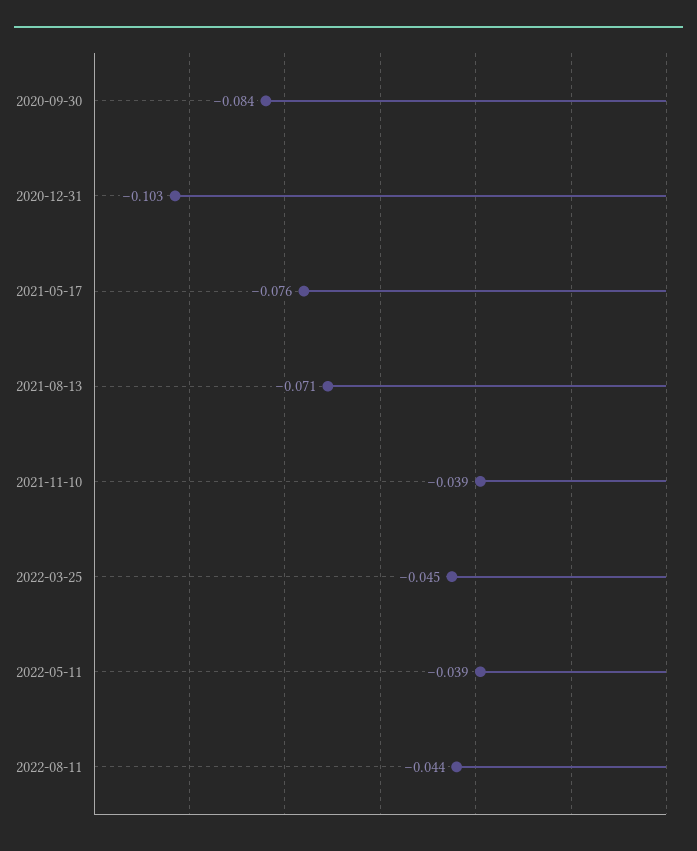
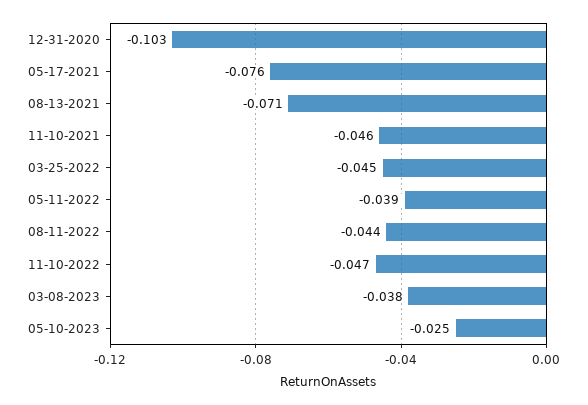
2020-09-30: -0.084 -> none
2021-11-10: -0.039 -> -0.046
11-10-2022: none -> -0.047
03-08-2023: none -> -0.038
05-10-2023: none -> -0.025

